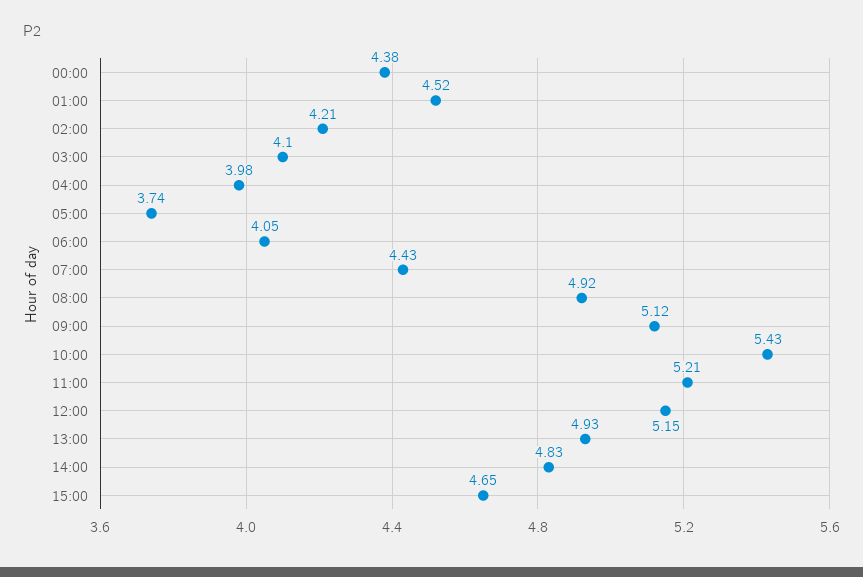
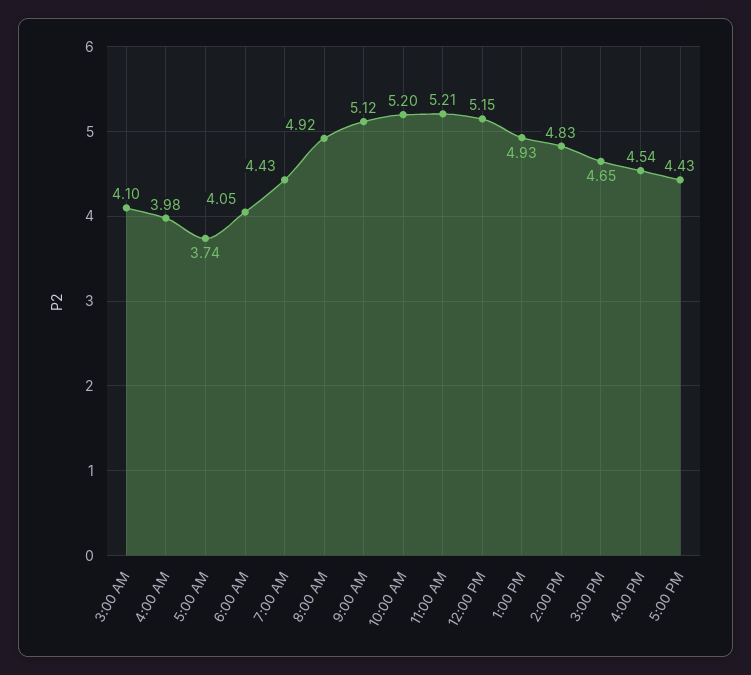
00:00: 4.38 -> none
01:00: 4.52 -> none
02:00: 4.21 -> none
10:00: 5.43 -> 5.2
4:00 PM: none -> 4.54
5:00 PM: none -> 4.43

